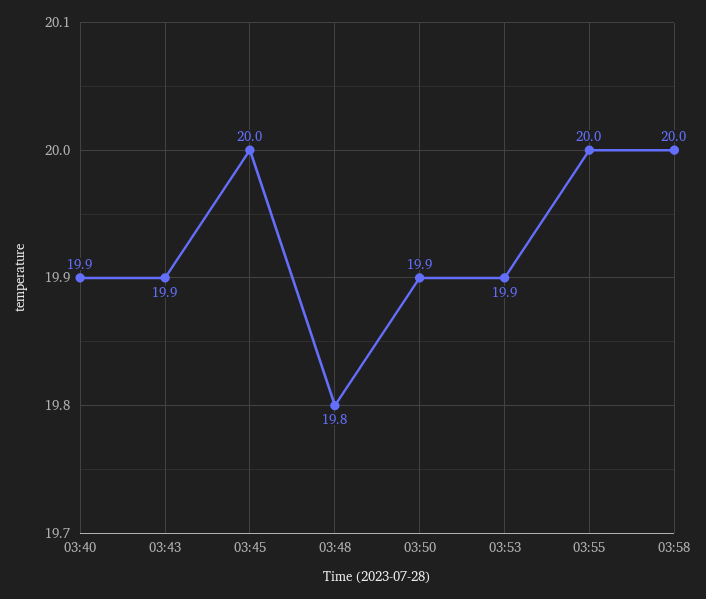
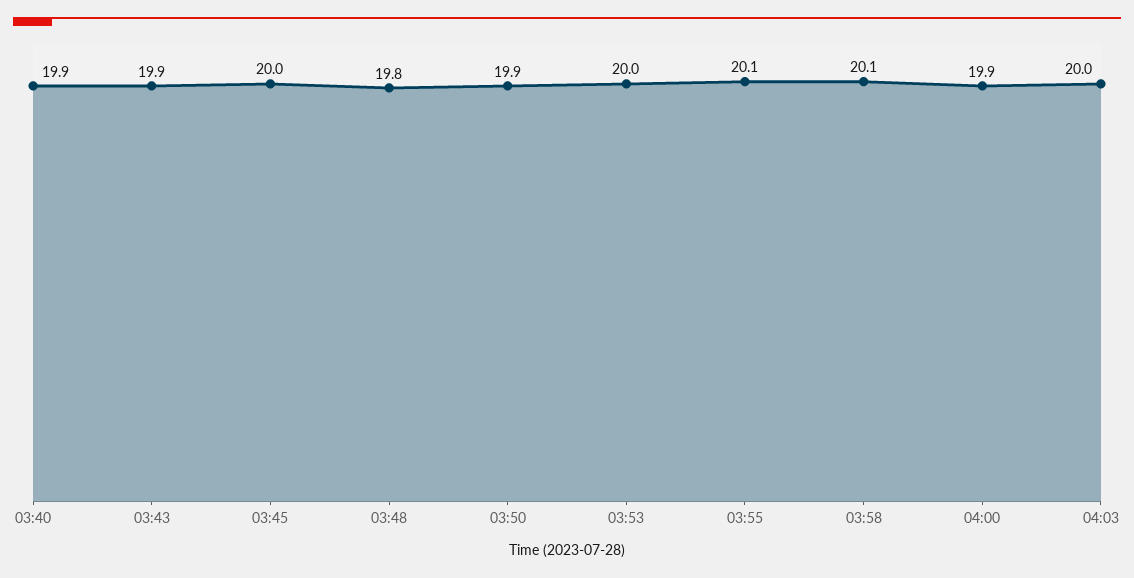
03:53: 19.9 -> 20
03:55: 20 -> 20.1
03:58: 20 -> 20.1
04:00: none -> 19.9
04:03: none -> 20

